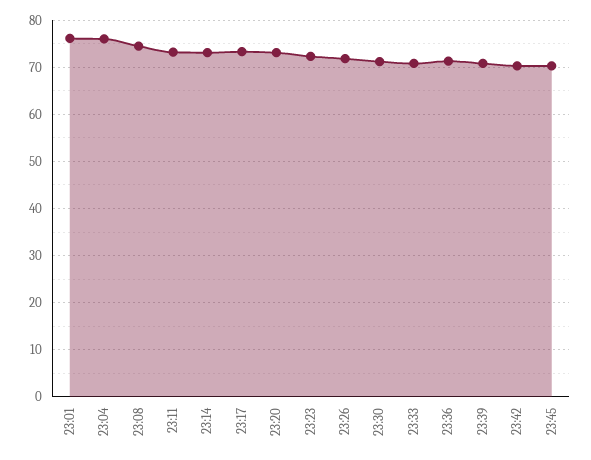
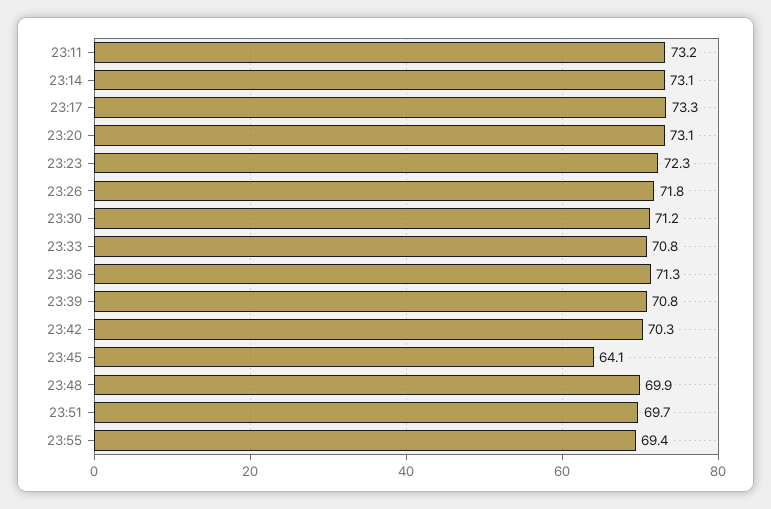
23:01: 76 -> none
23:04: 76 -> none
23:08: 74 -> none
23:45: 70 -> 64.1
23:48: none -> 69.9
23:51: none -> 69.7
23:55: none -> 69.4

